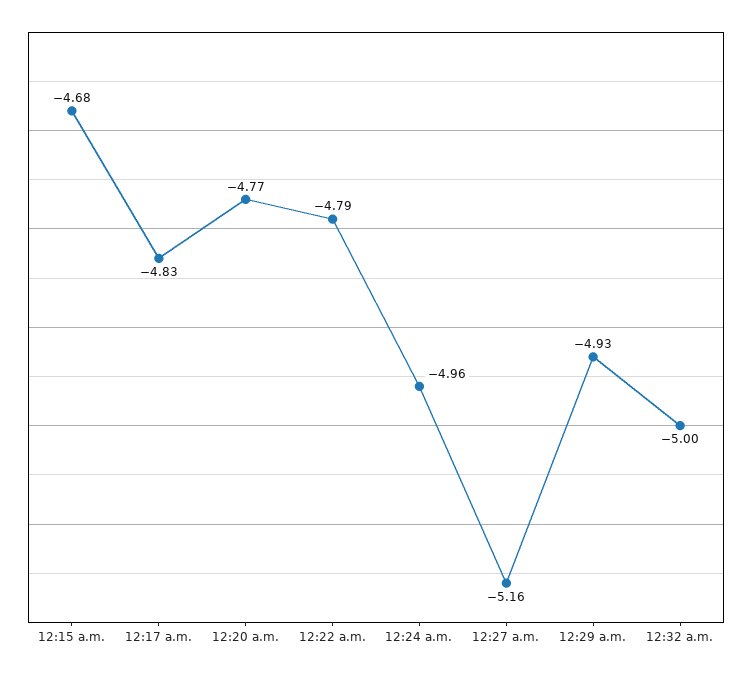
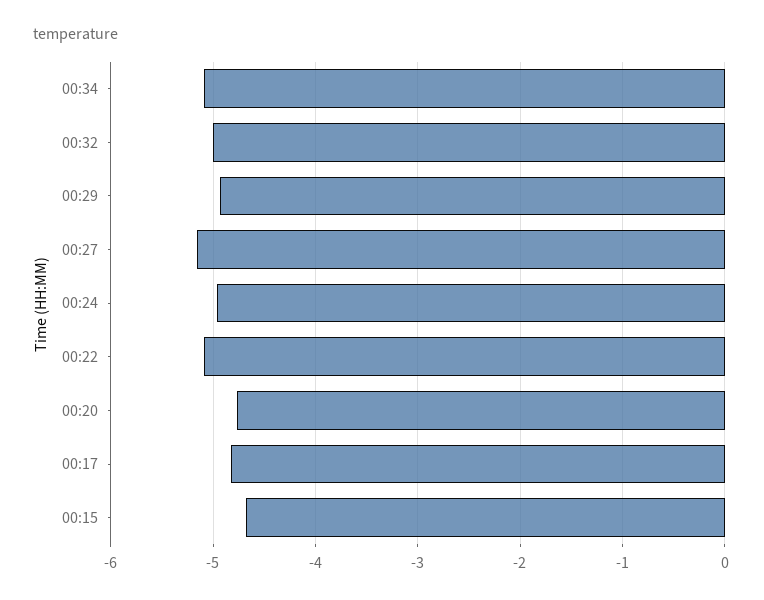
12:22 a.m.: -4.79 -> -5.1
00:34: none -> -5.1

